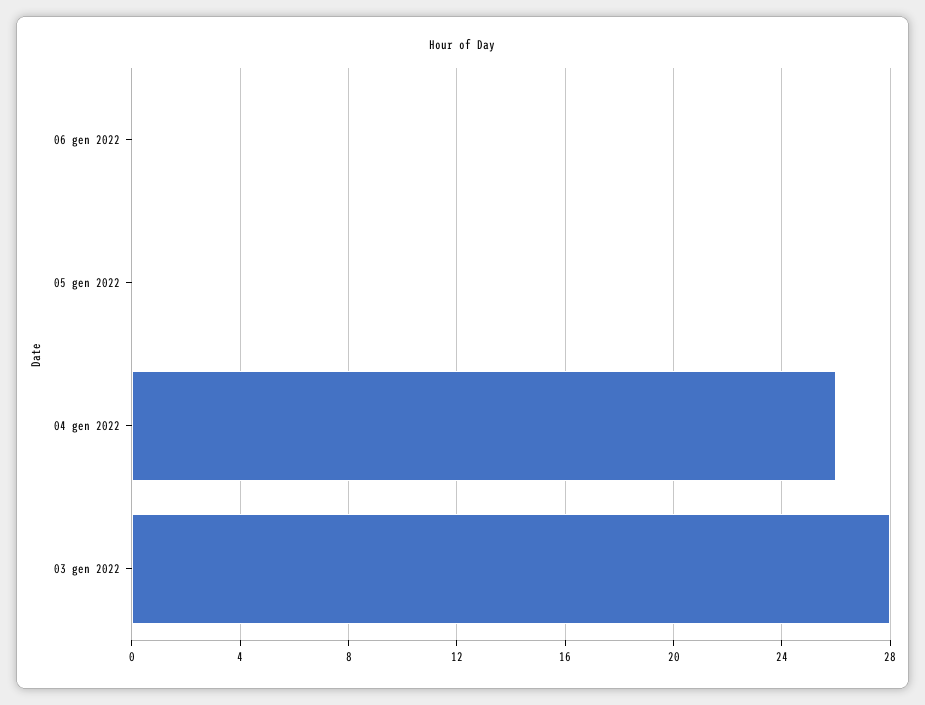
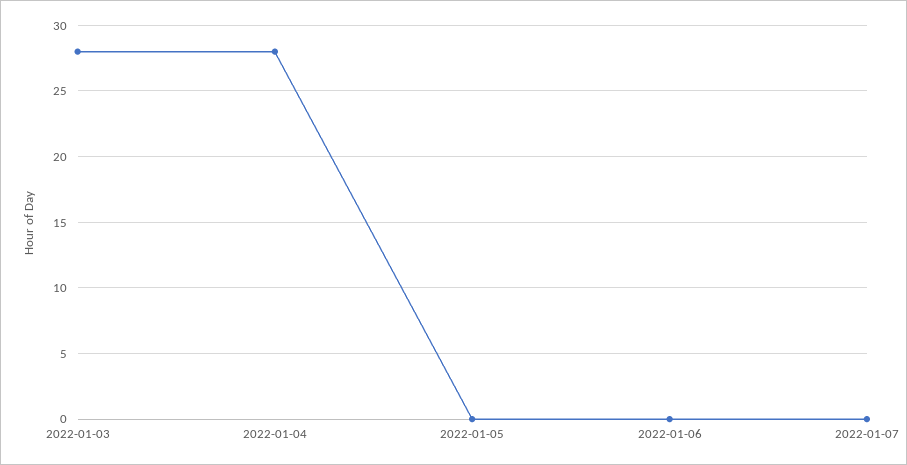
04 gen 2022: 26 -> 28
2022-01-07: none -> 0

